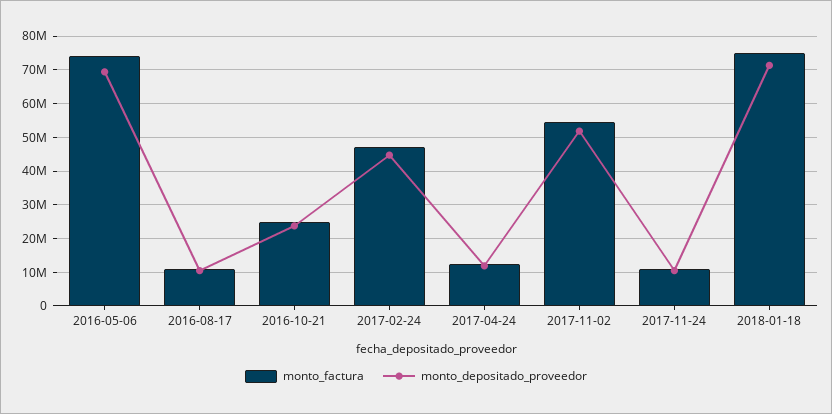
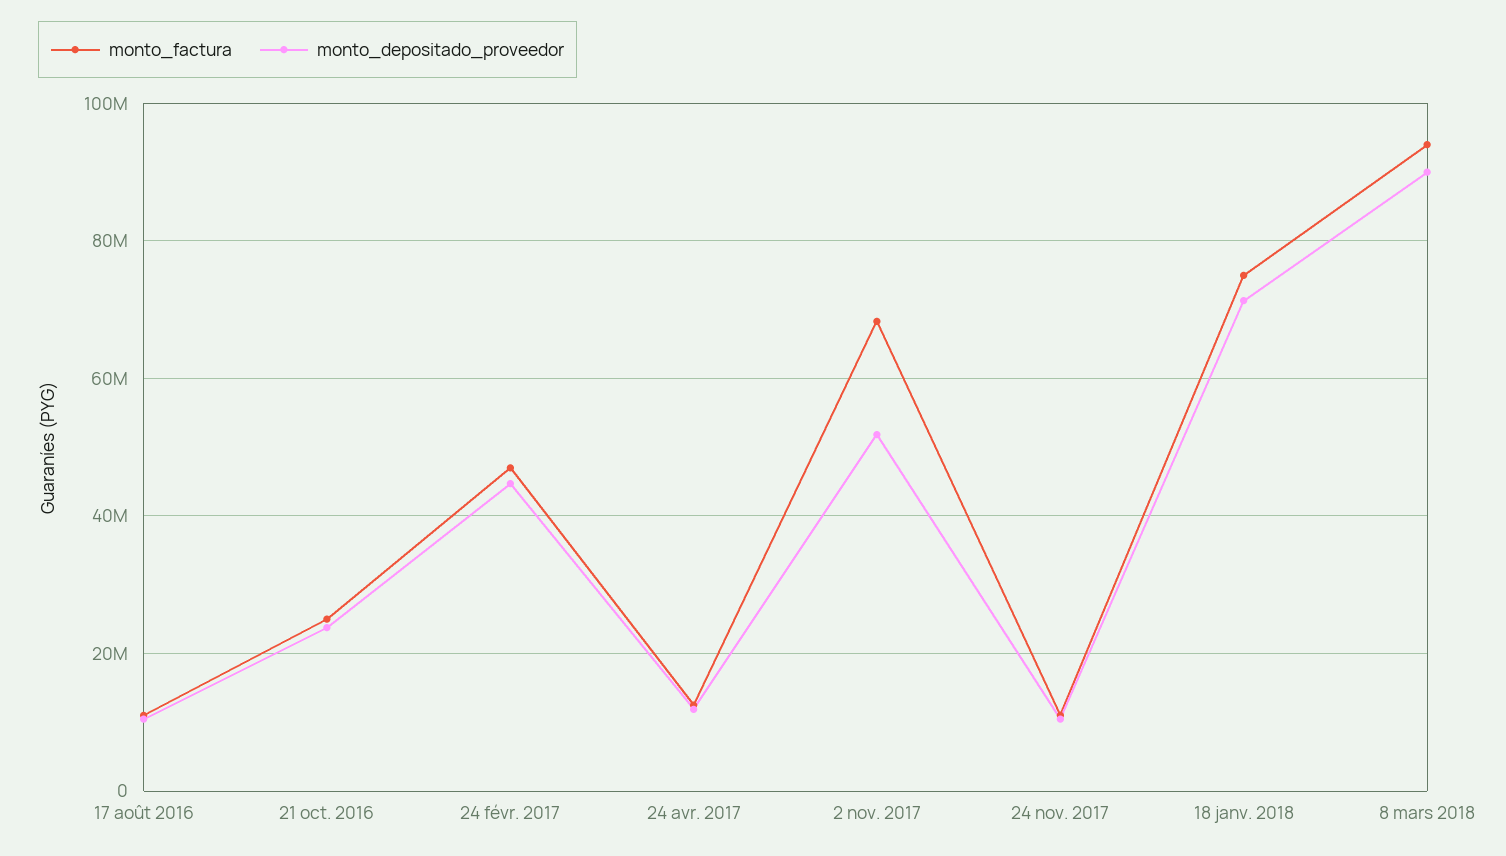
monto_factura, 2016-05-06: 74000000 -> none
monto_depositado_proveedor, 2016-05-06: 70000000 -> none
monto_factura, 2017-11-02: 54000000 -> 68000000
monto_factura, 8 mars 2018: none -> 94000000
monto_depositado_proveedor, 8 mars 2018: none -> 90000000

